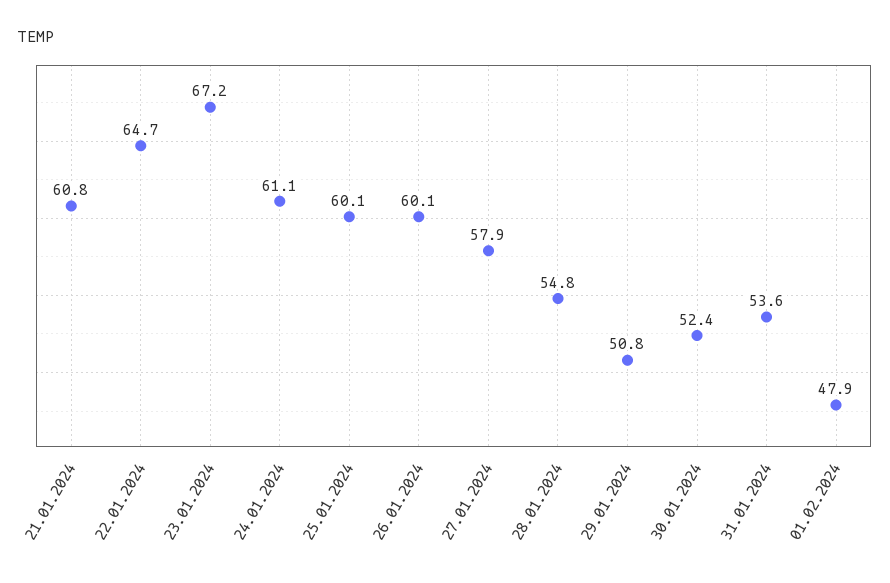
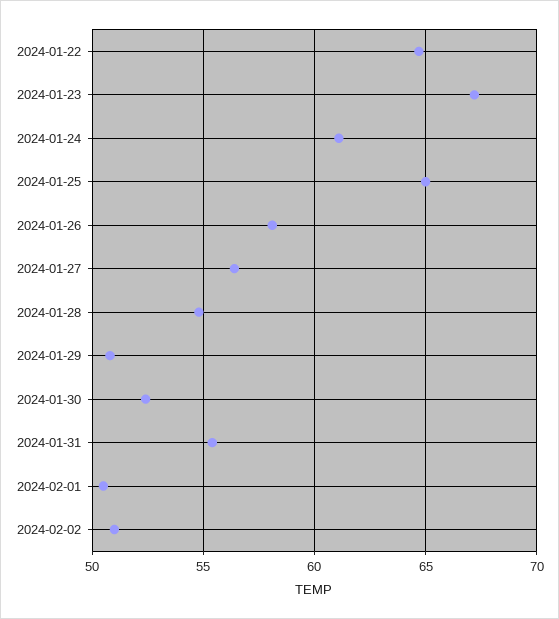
21.01.2024: 60.8 -> none
25.01.2024: 60.1 -> 65
26.01.2024: 60.1 -> 58
27.01.2024: 57.9 -> 56.5
31.01.2024: 53.6 -> 55.5
01.02.2024: 47.9 -> 50.5
2024-02-02: none -> 51

